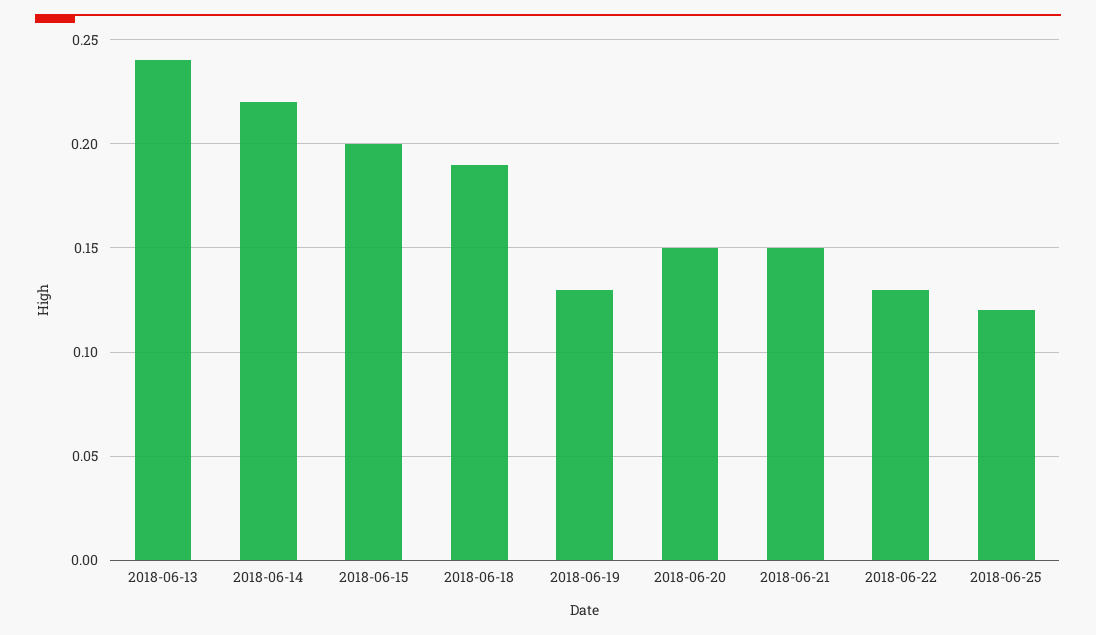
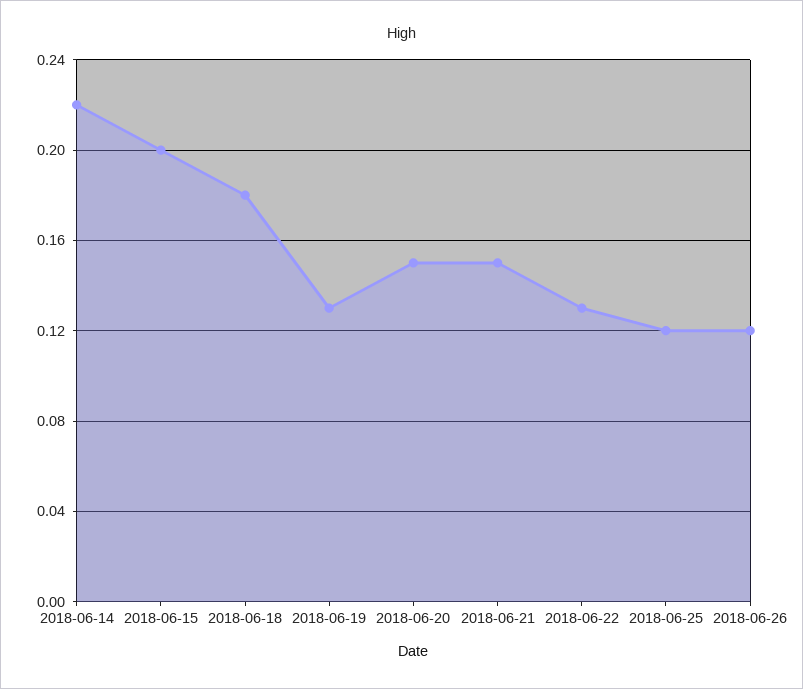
2018-06-13: 0.24 -> none
2018-06-18: 0.19 -> 0.18
2018-06-26: none -> 0.12

